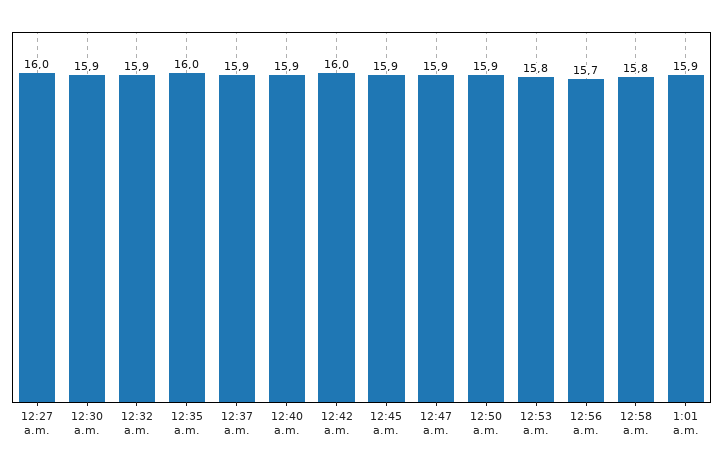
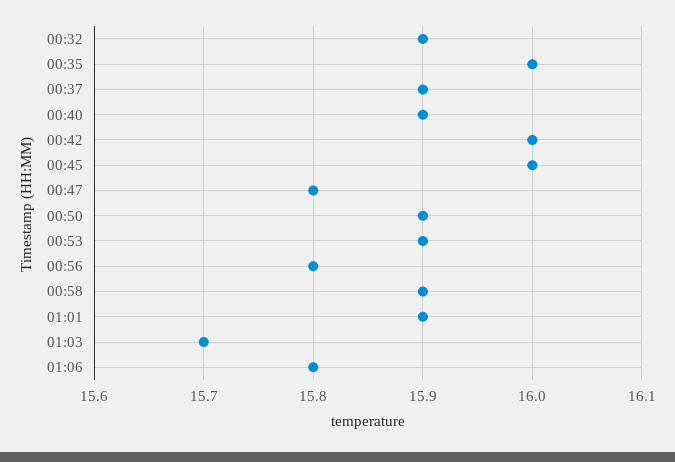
12:27 a.m.: 16 -> none
12:30 a.m.: 15.9 -> none
12:45 a.m.: 15.9 -> 16
12:47 a.m.: 15.9 -> 15.8
12:53 a.m.: 15.8 -> 15.9
12:56 a.m.: 15.7 -> 15.8
12:58 a.m.: 15.8 -> 15.9
01:03: none -> 15.7
01:06: none -> 15.8

